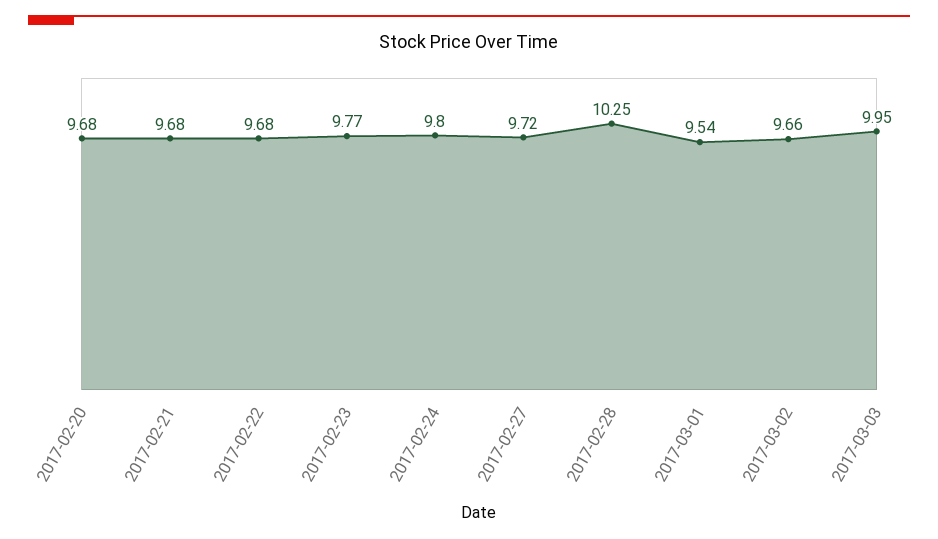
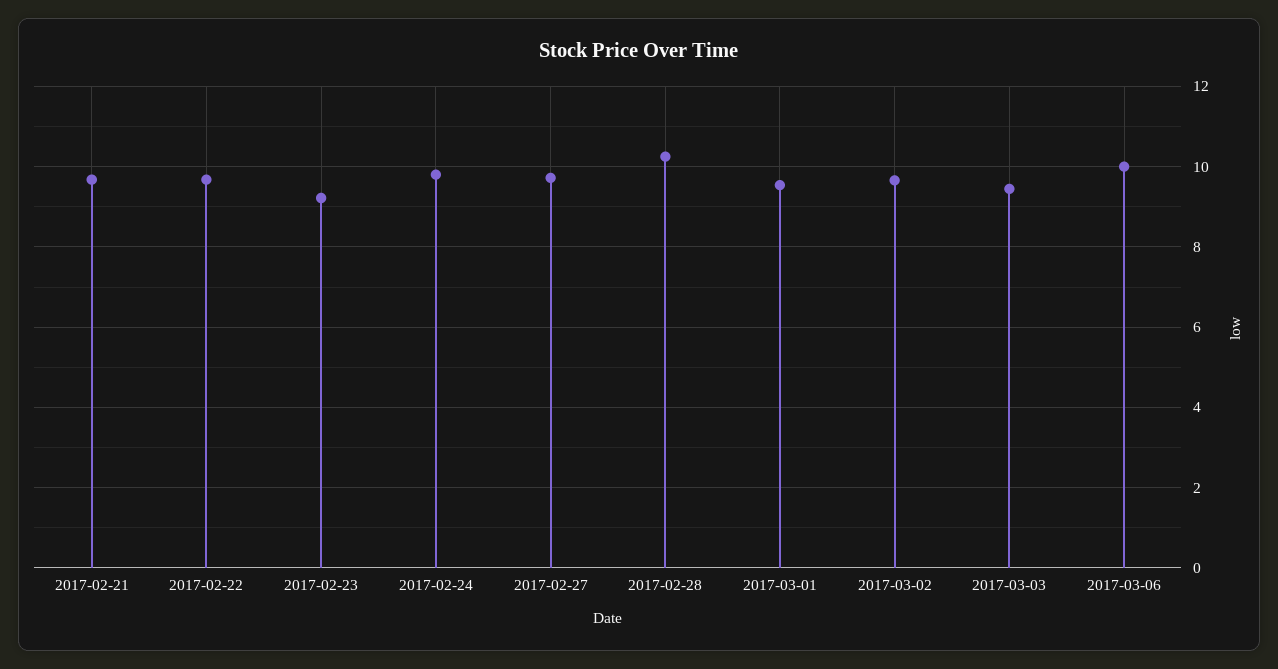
2017-02-20: 9.68 -> none
2017-02-23: 9.77 -> 9.2
2017-03-03: 9.95 -> 9.4
2017-03-06: none -> 10

